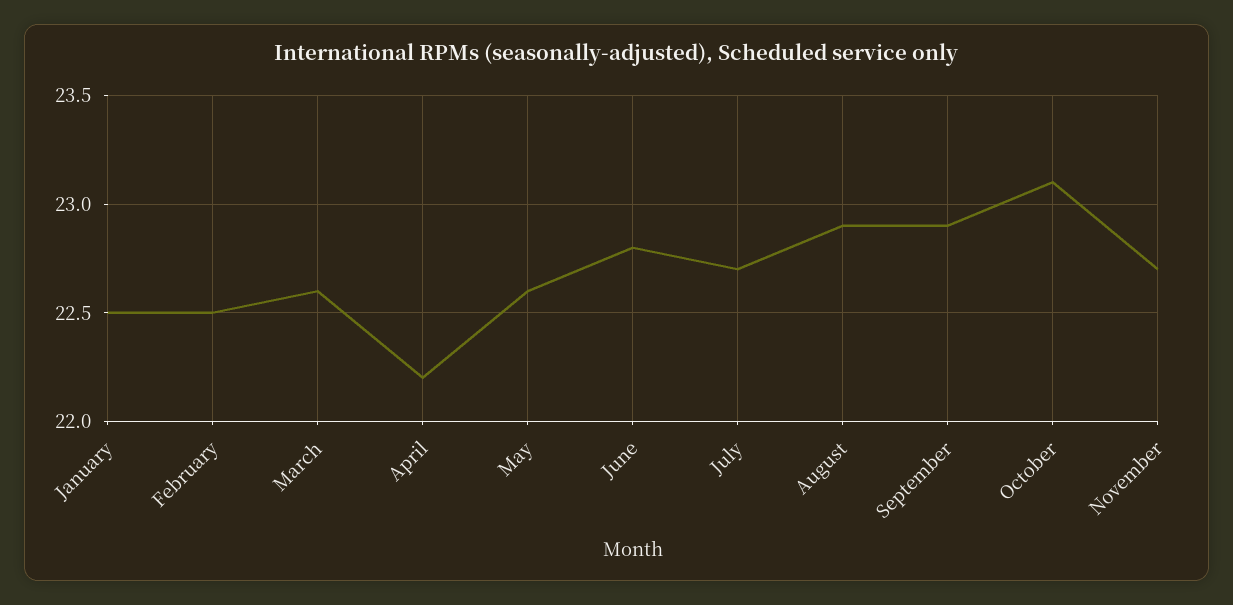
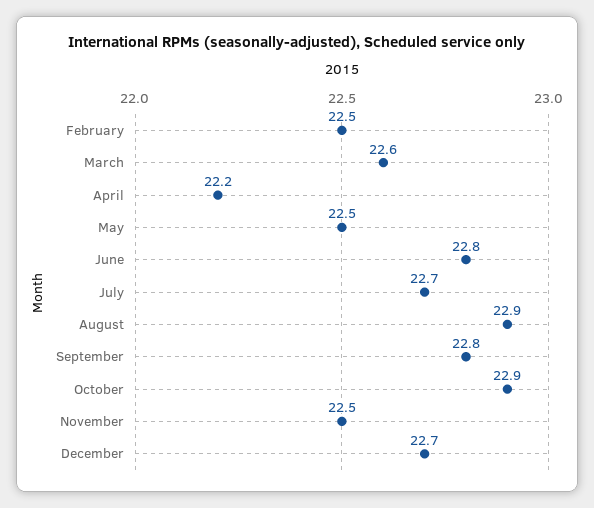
January: 22.5 -> none
May: 22.6 -> 22.5
September: 22.9 -> 22.8
October: 23.1 -> 22.9
November: 22.7 -> 22.5
December: none -> 22.7

